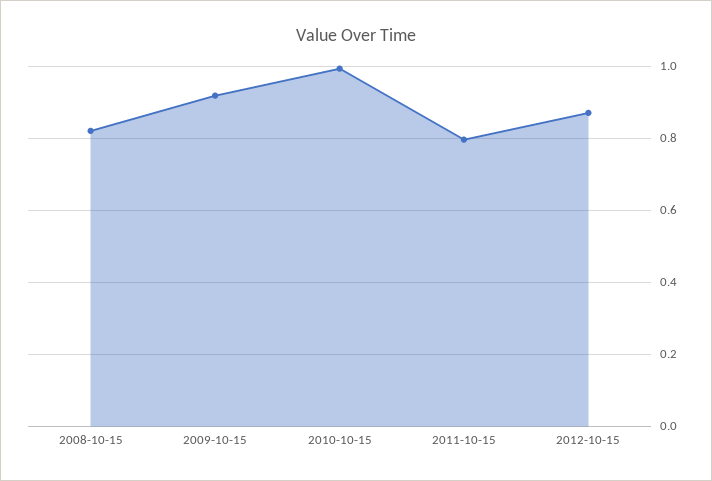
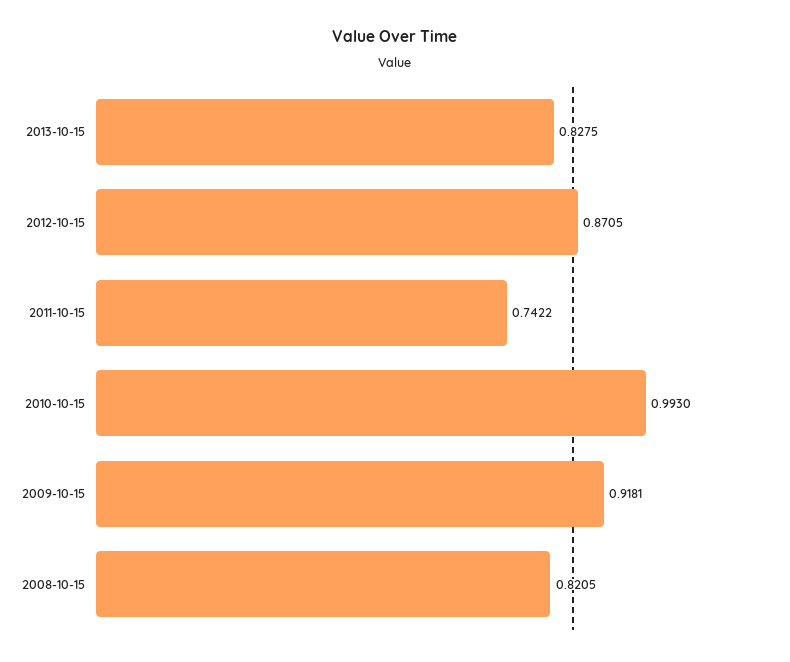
2011-10-15: 0.8 -> 0.7422
2013-10-15: none -> 0.8275

